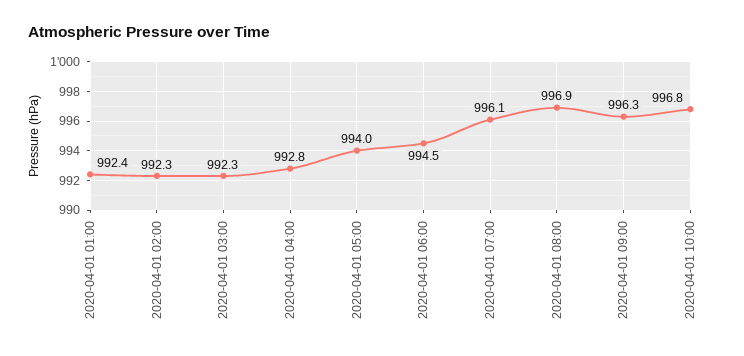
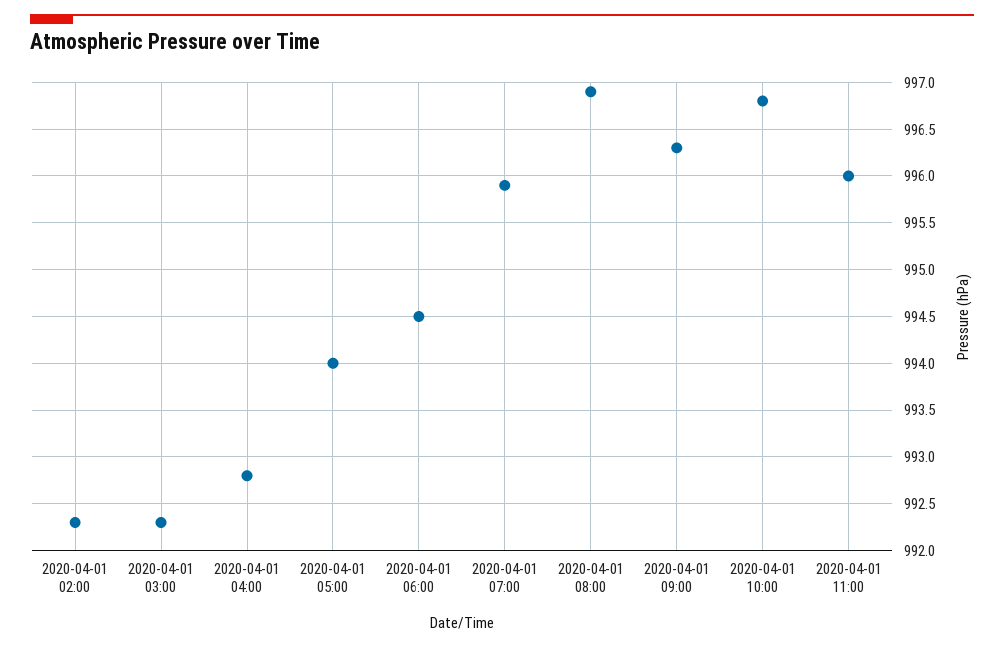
2020-04-01 01:00: 992.4 -> none
2020-04-01 07:00: 996.1 -> 995.9
2020-04-01 11:00: none -> 996

